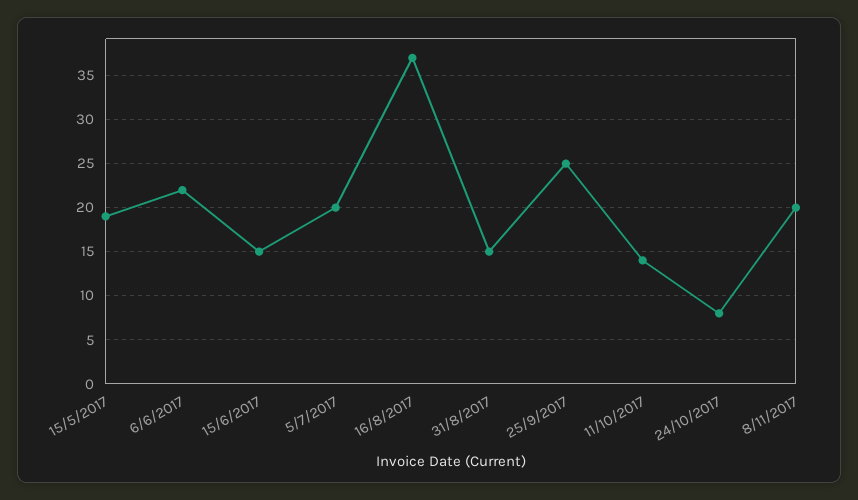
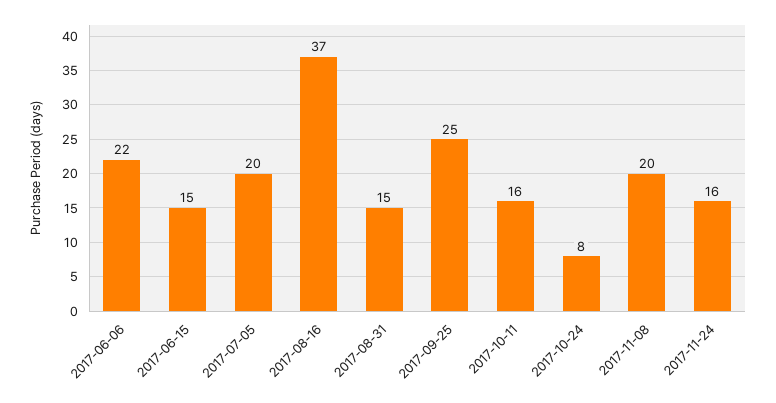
15/5/2017: 19 -> none
11/10/2017: 14 -> 16
2017-11-24: none -> 16

